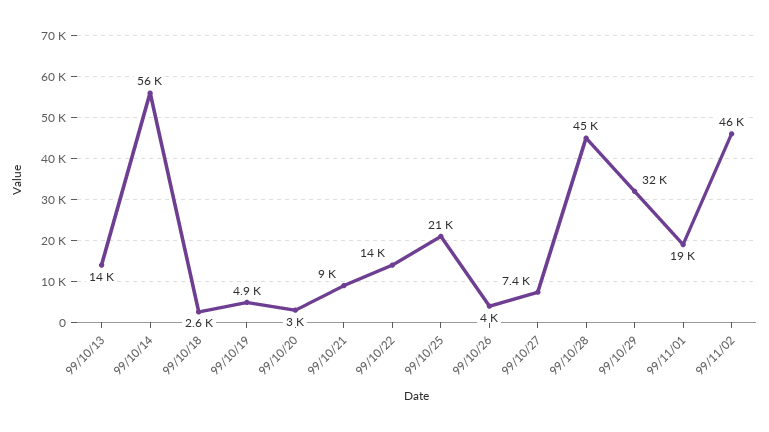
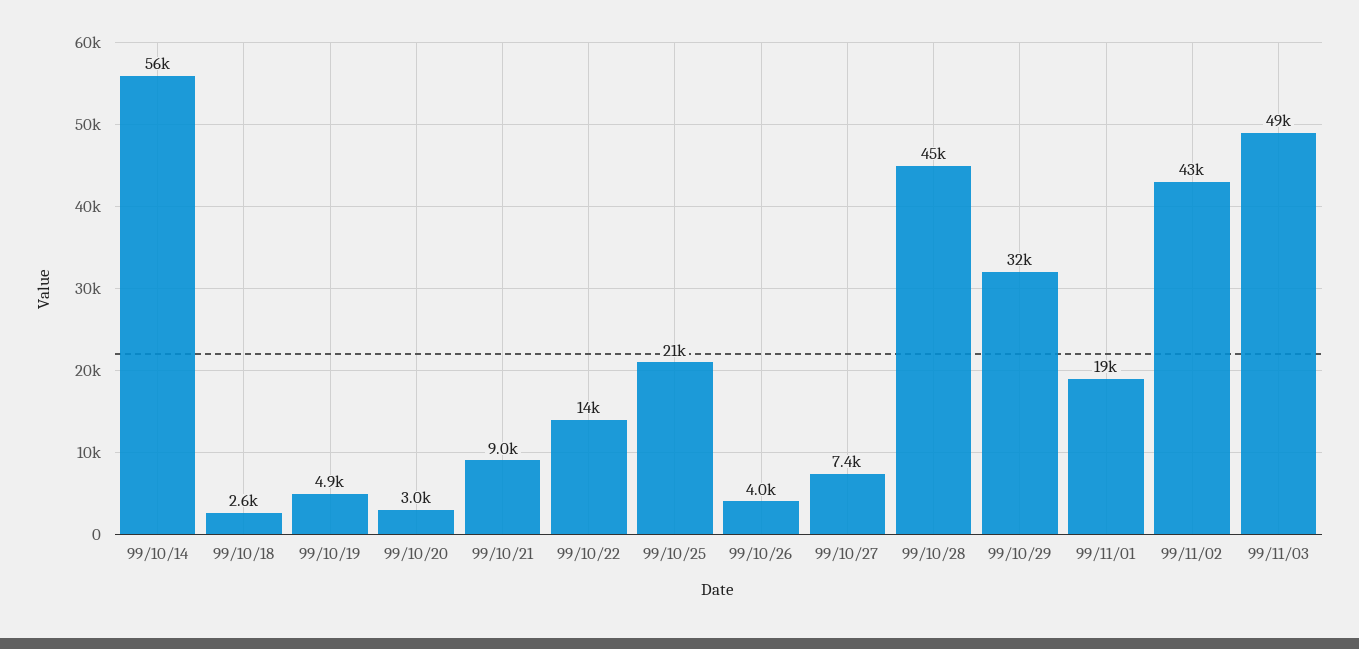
99/10/13: 14000 -> none
99/11/02: 46000 -> 43000
99/11/03: none -> 49000

